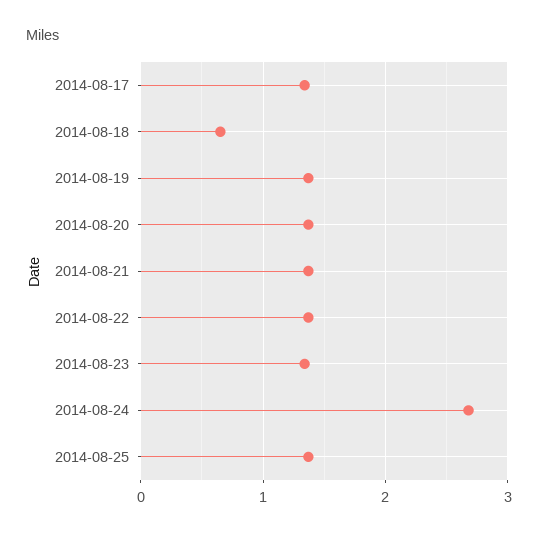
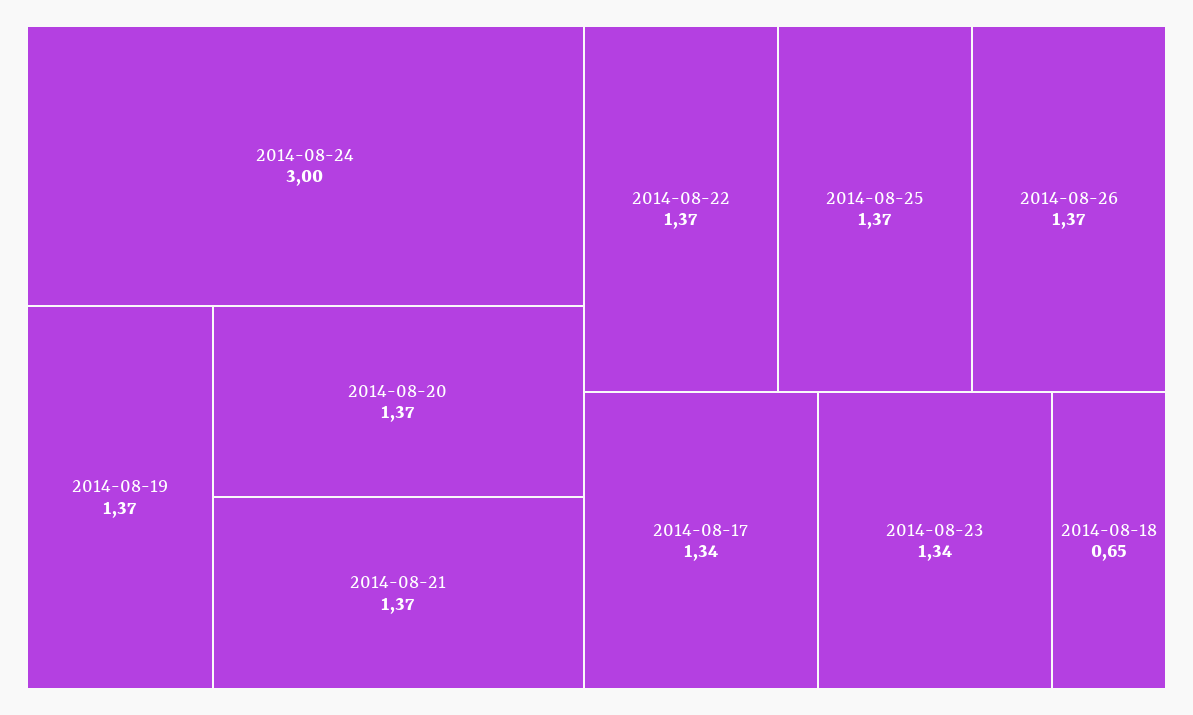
2014-08-24: 2.7 -> 3
2014-08-26: none -> 1.37

